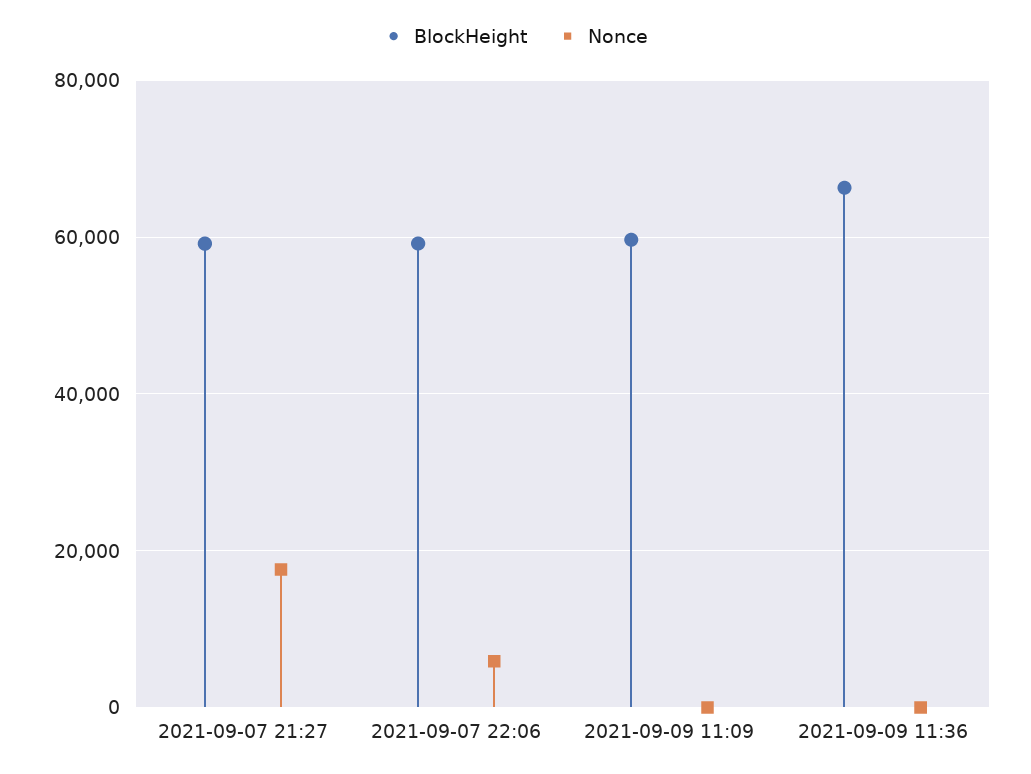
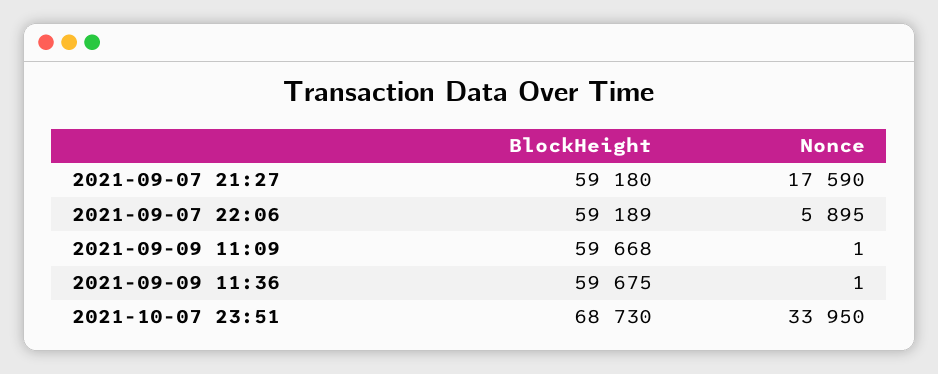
BlockHeight, 2021-09-09 11:36: 66000 -> 59675
BlockHeight, 2021-10-07 23:51: none -> 68730
Nonce, 2021-10-07 23:51: none -> 33950

